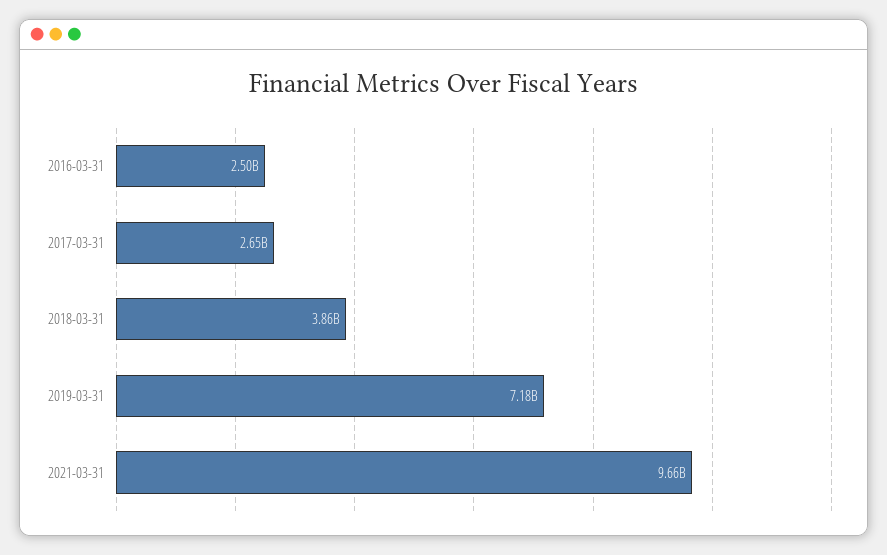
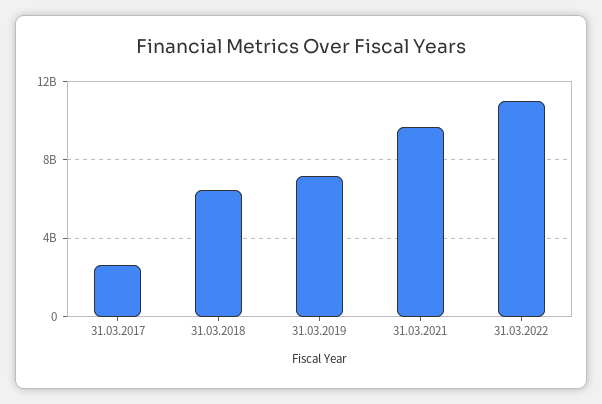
2016-03-31: 2500000000 -> none
2018-03-31: 3860000000 -> 6500000000
31.03.2022: none -> 11000000000

